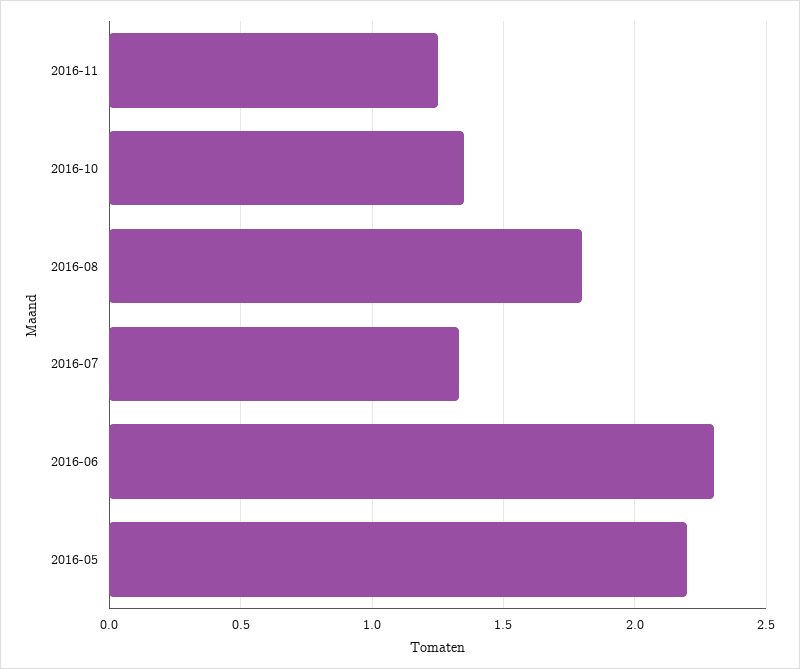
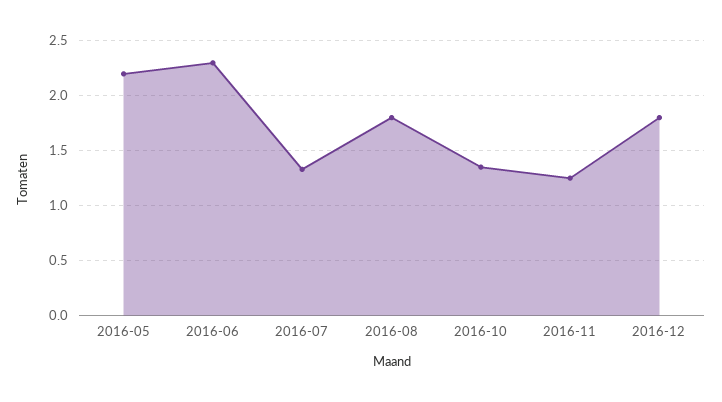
2016-12: none -> 1.8

